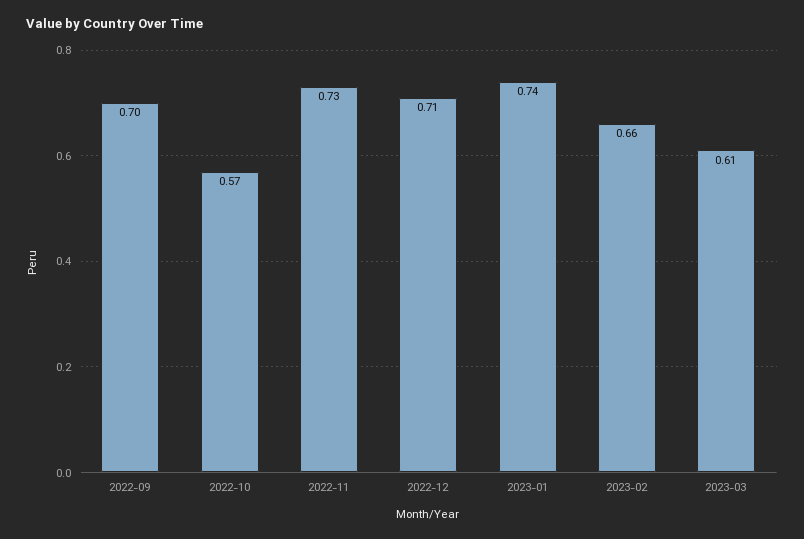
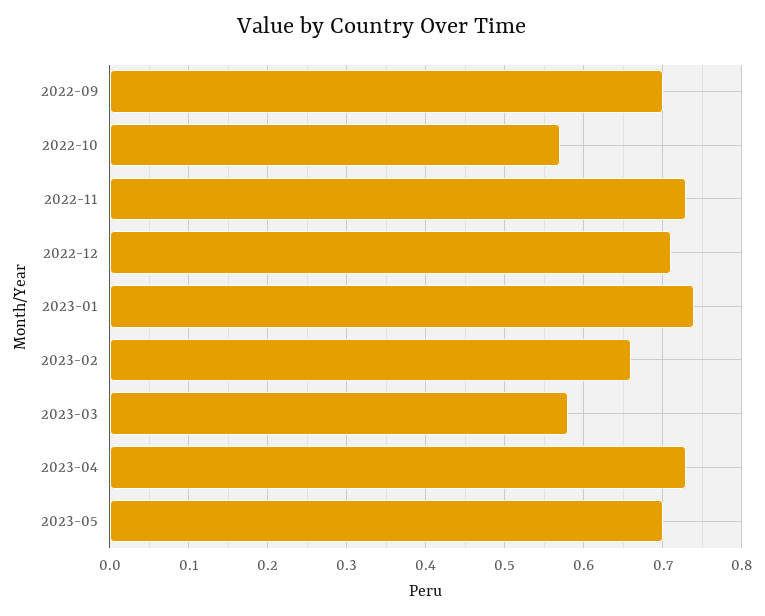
2023-03: 0.61 -> 0.58
2023-04: none -> 0.73
2023-05: none -> 0.7

